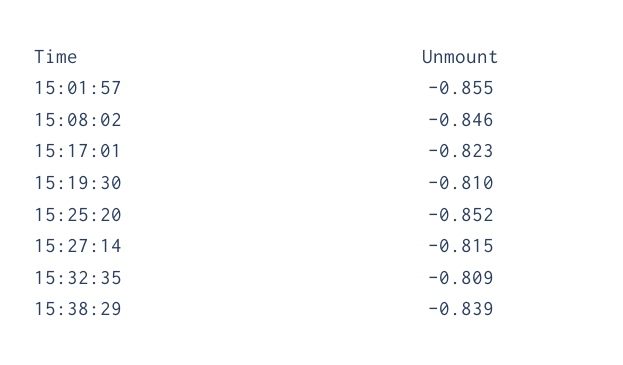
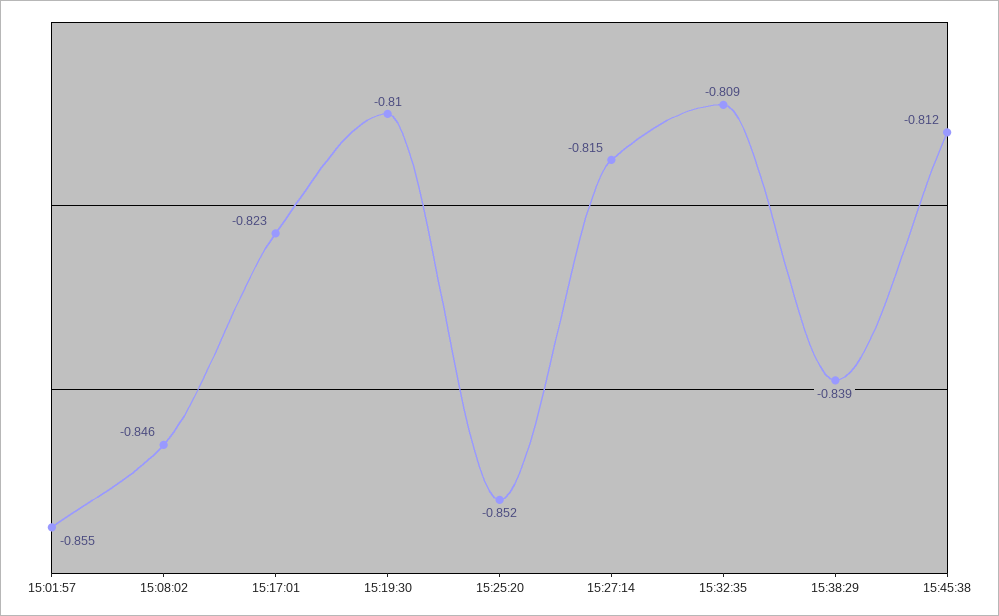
15:45:38: none -> -0.812

